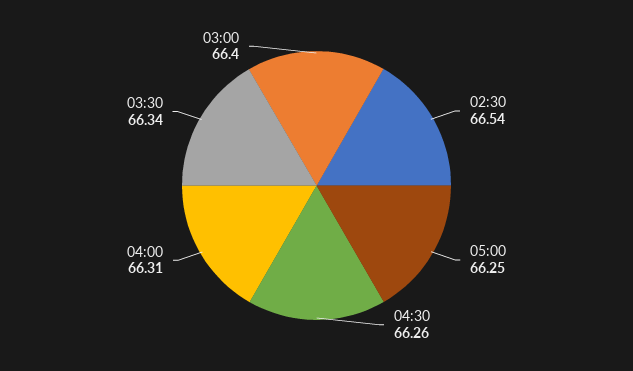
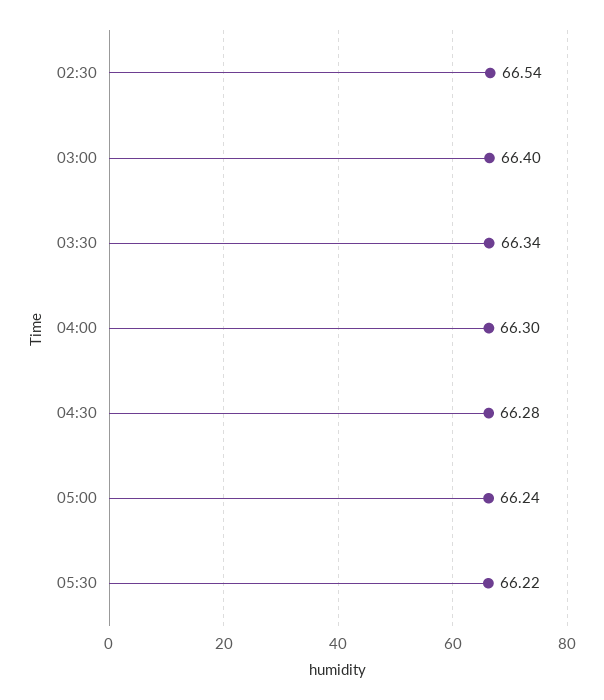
05:00: 66.25 -> 66.24
04:30: 66.26 -> 66.28
04:00: 66.31 -> 66.3
05:30: none -> 66.22

